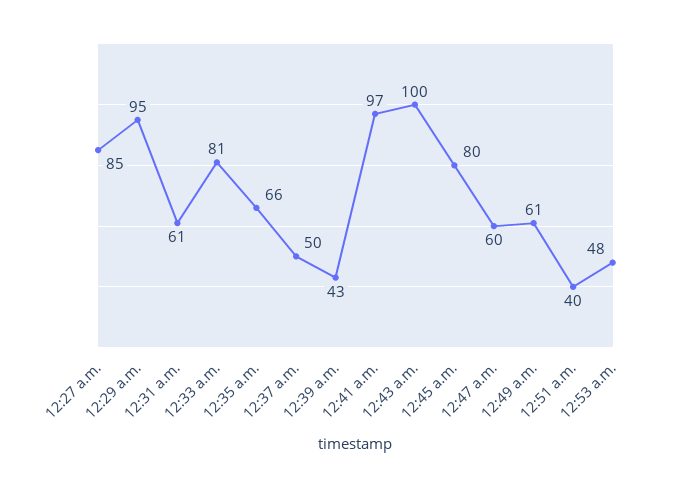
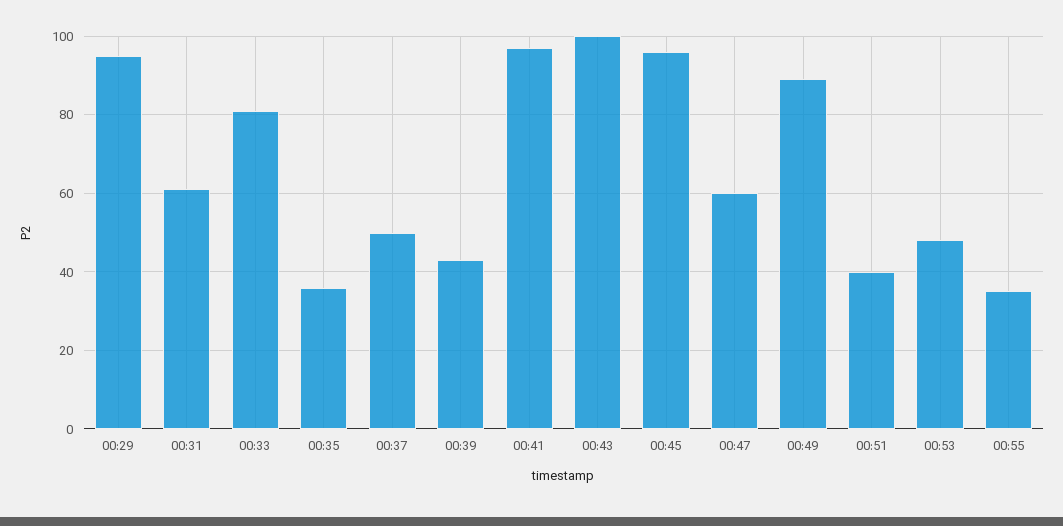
12:27 a.m.: 85 -> none
12:35 a.m.: 66 -> 35
12:45 a.m.: 80 -> 95
12:49 a.m.: 61 -> 90
00:55: none -> 35

